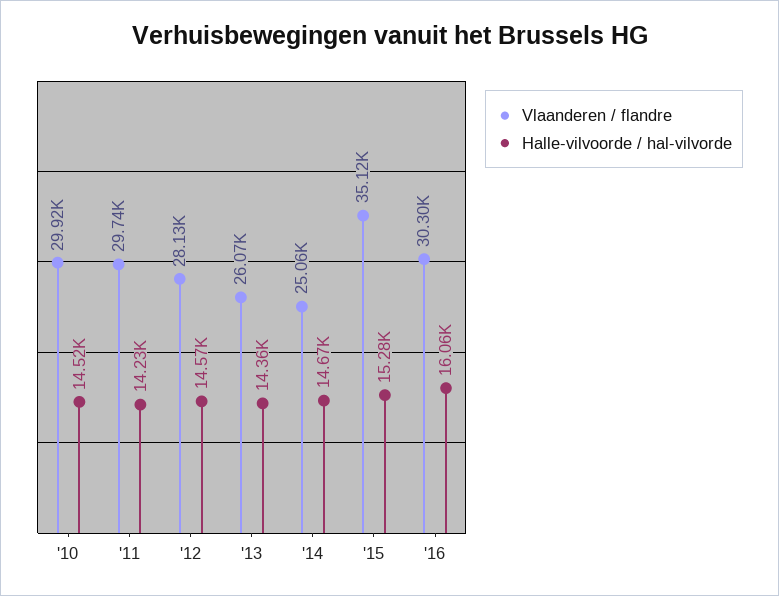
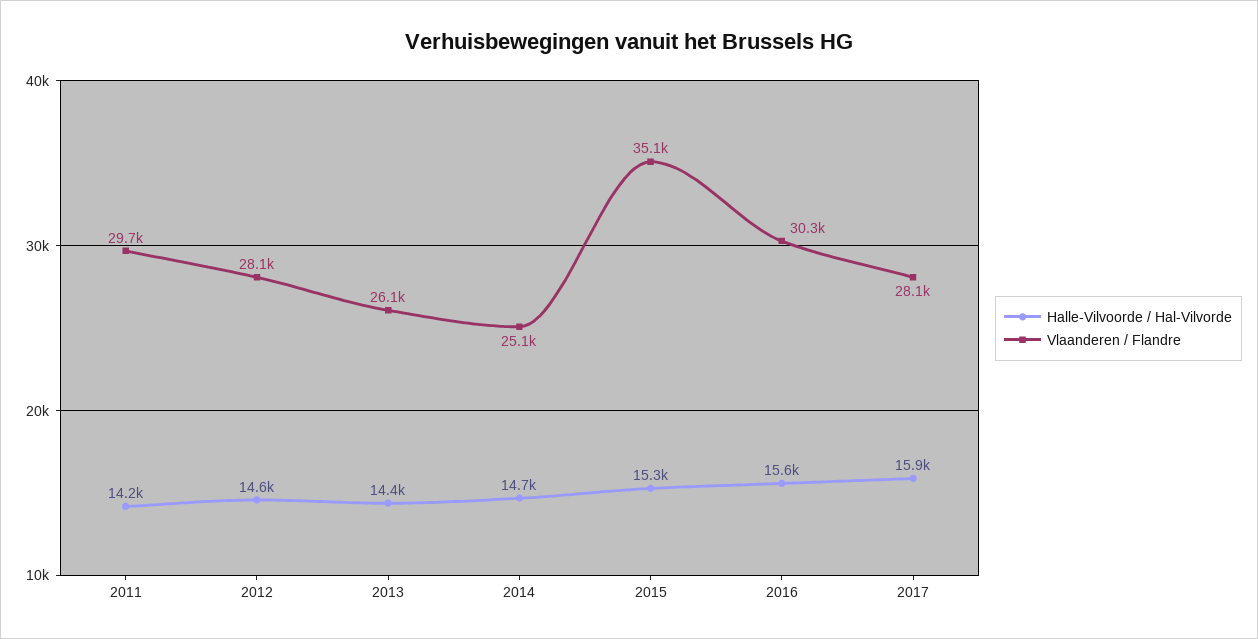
Vlaanderen / flandre, '10: 29920 -> none
Halle-vilvoorde / hal-vilvorde, '10: 14520 -> none
Halle-vilvoorde / hal-vilvorde, '16: 16060 -> 15600
Halle-vilvoorde / hal-vilvorde, 2017: none -> 15900
Vlaanderen / flandre, 2017: none -> 28100

